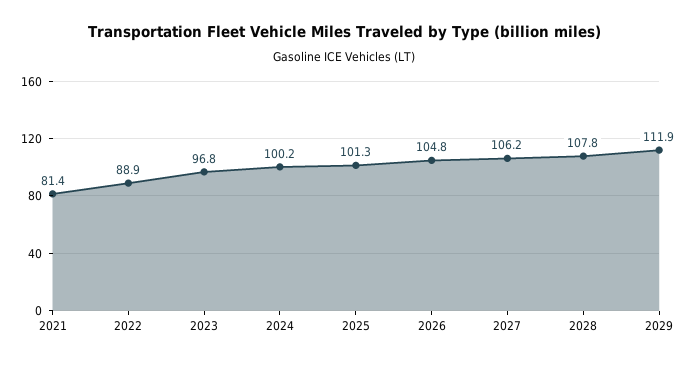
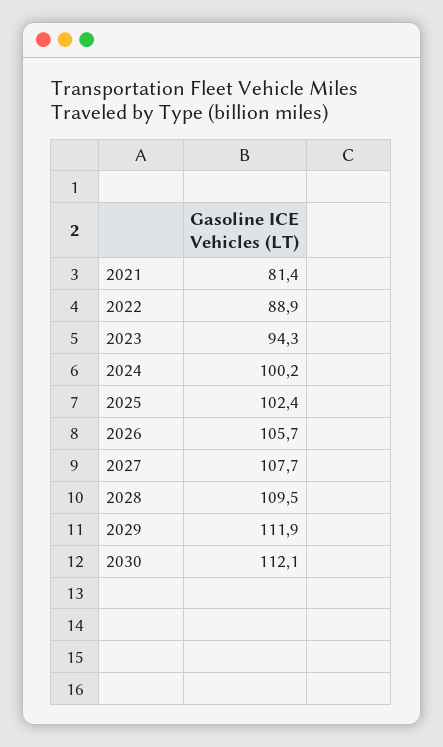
2023: 96.8 -> 94.3
2025: 101.3 -> 102.4
2026: 104.8 -> 105.7
2027: 106.2 -> 107.7
2028: 107.8 -> 109.5
2030: none -> 112.1

